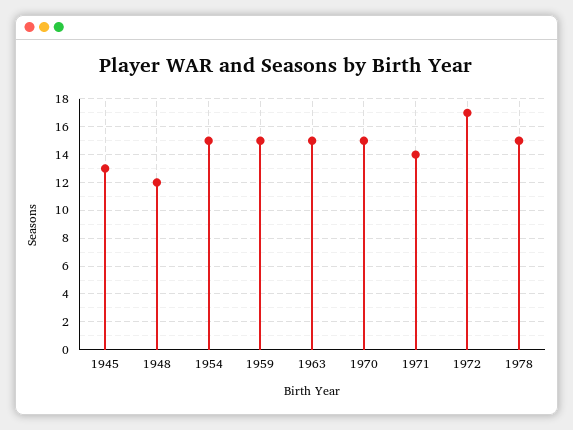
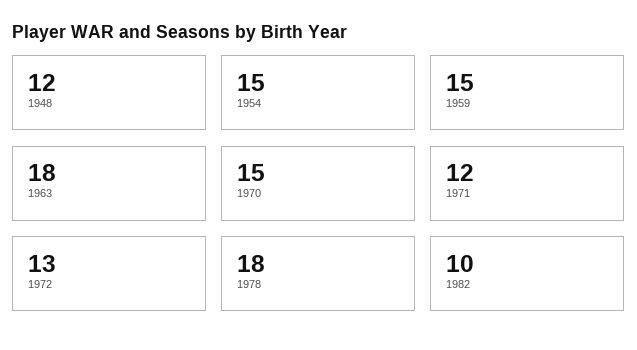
1945: 13 -> none
1963: 15 -> 18
1971: 14 -> 12
1972: 17 -> 13
1978: 15 -> 18
1982: none -> 10

